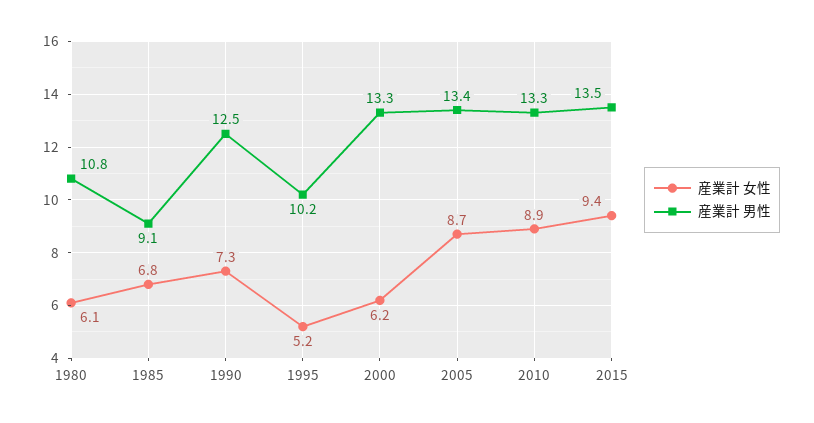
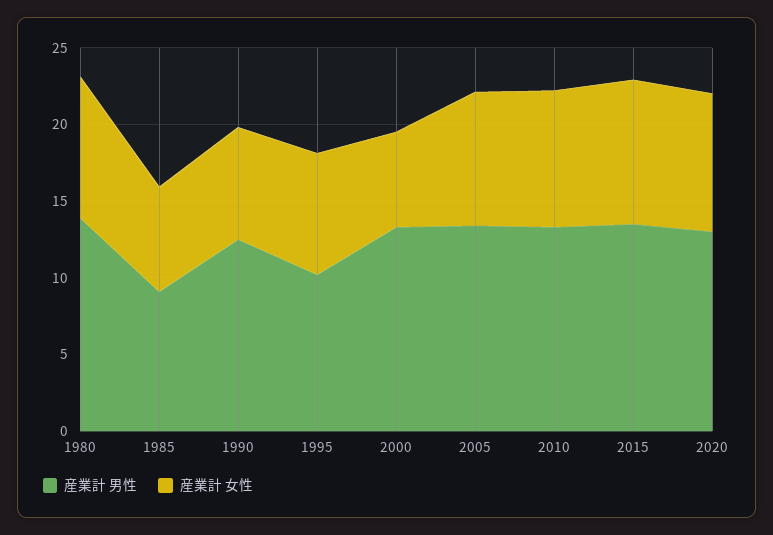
産業計 女性, 1980: 6.1 -> 9
産業計 男性, 1980: 10.8 -> 14
産業計 女性, 1995: 5.2 -> 8
産業計 男性, 2020: none -> 13
産業計 女性, 2020: none -> 9

